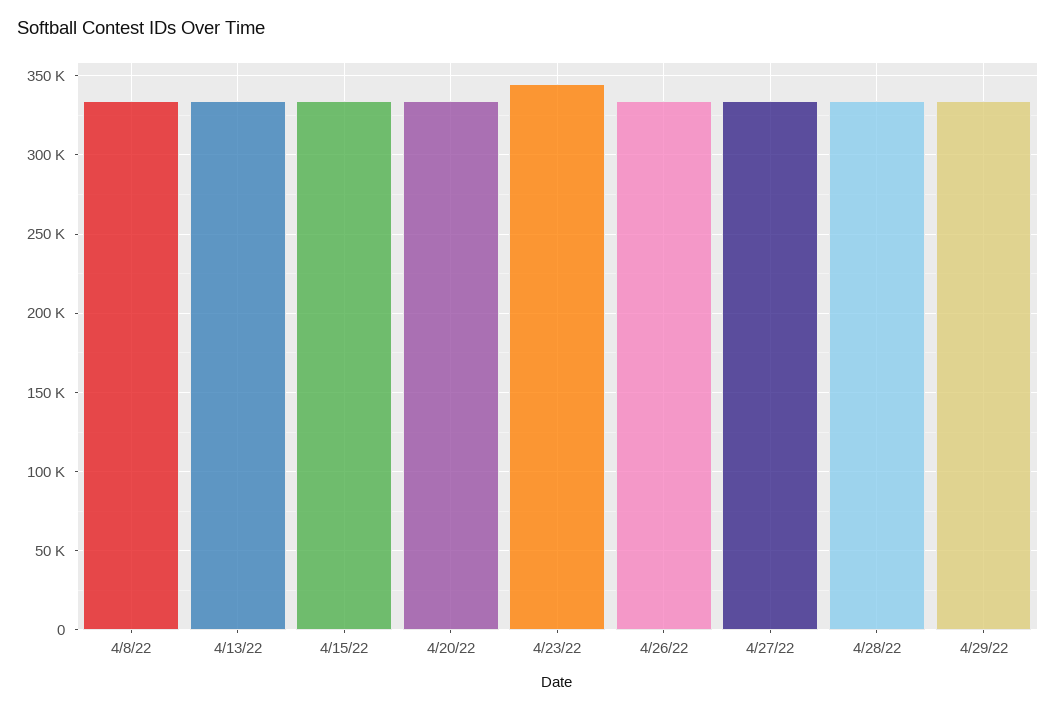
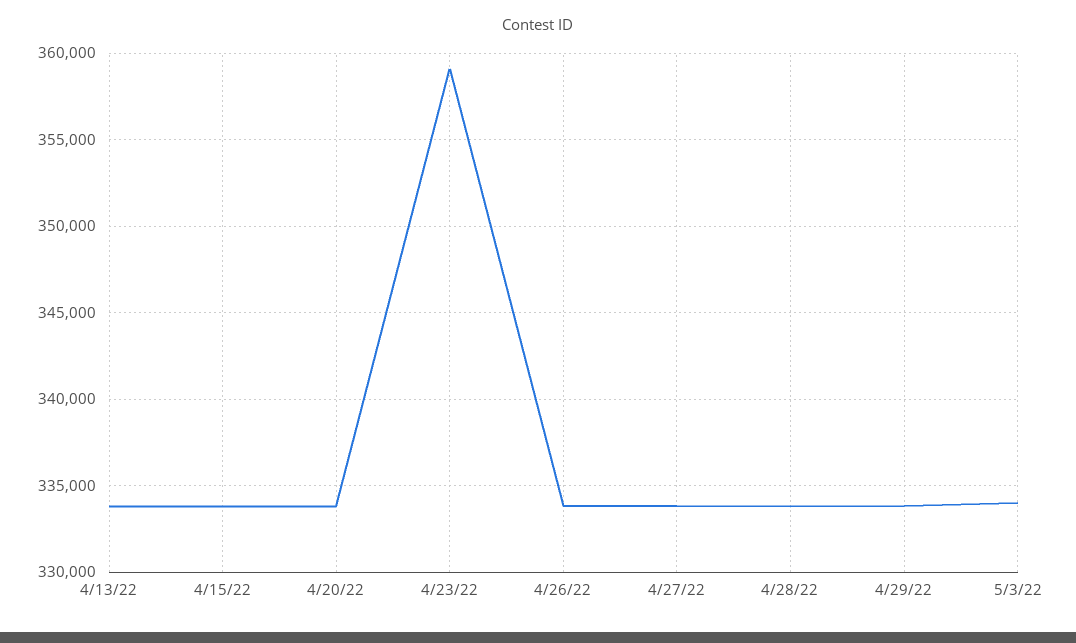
4/8/22: 335000 -> none
4/23/22: 345000 -> 359000
5/3/22: none -> 334000

